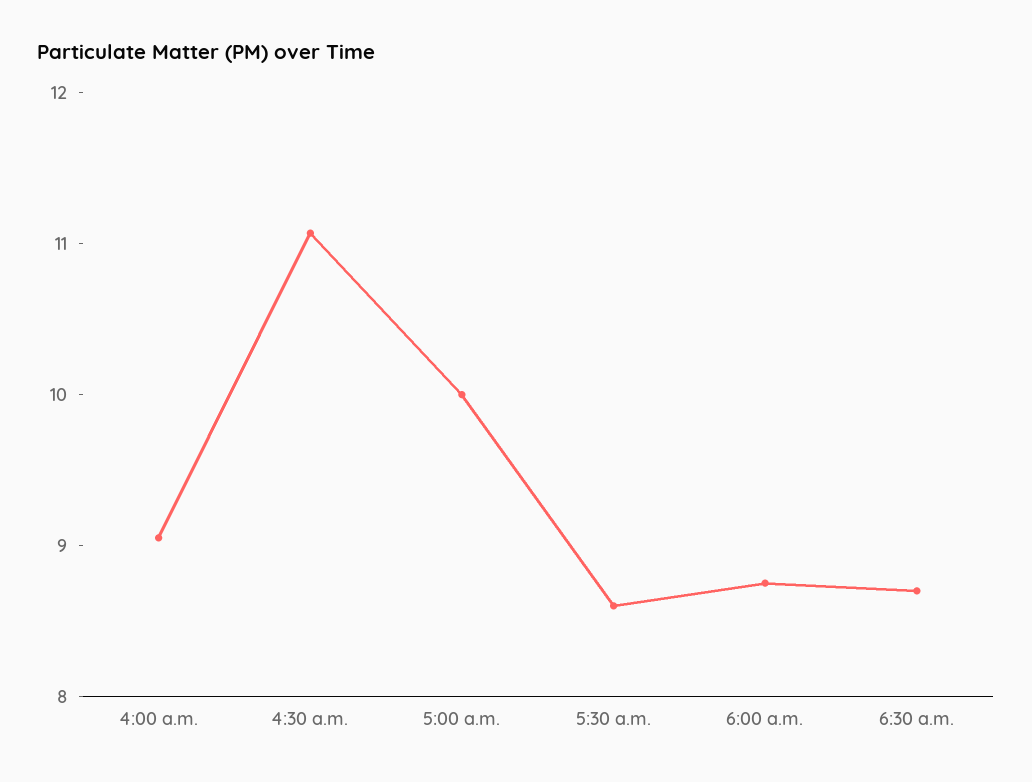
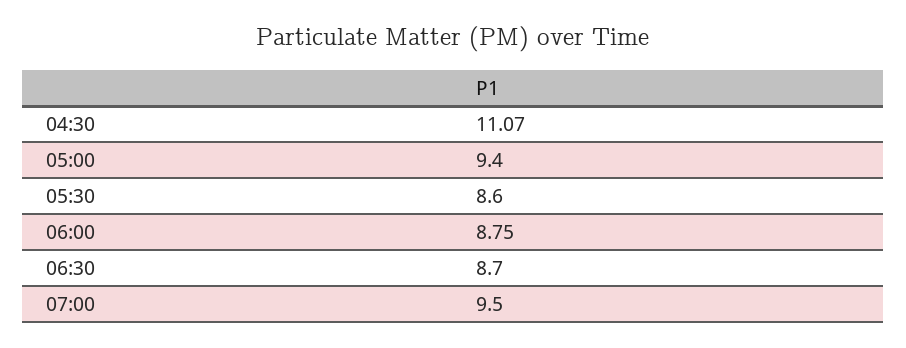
4:00 a.m.: 9 -> none
5:00 a.m.: 10 -> 9.4
07:00: none -> 9.5

